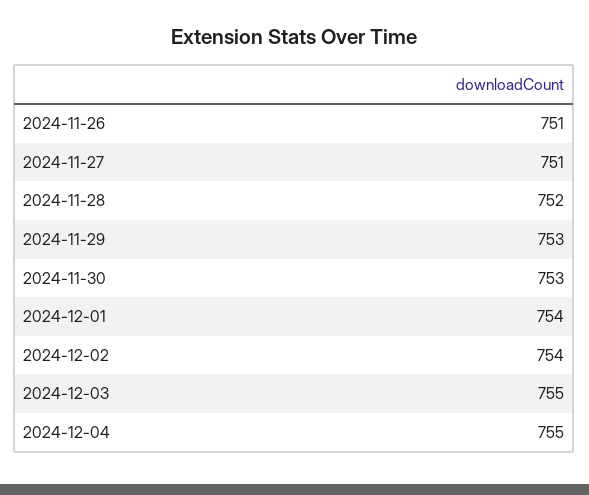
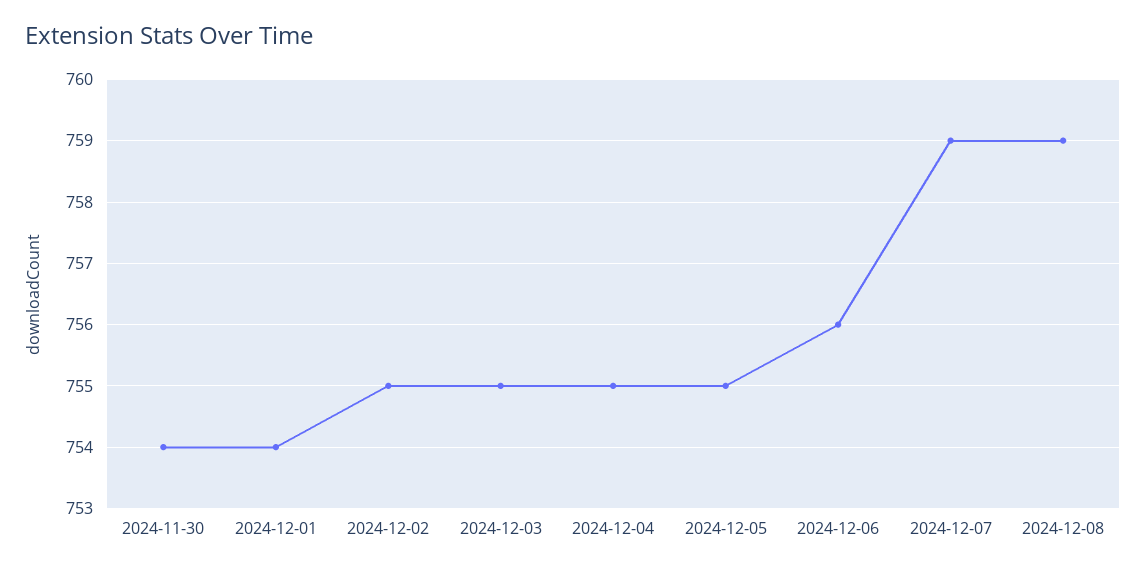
2024-11-26: 751 -> none
2024-11-27: 751 -> none
2024-11-28: 752 -> none
2024-11-29: 753 -> none
2024-11-30: 753 -> 754
2024-12-02: 754 -> 755
2024-12-05: none -> 755
2024-12-06: none -> 756
2024-12-07: none -> 759
2024-12-08: none -> 759

